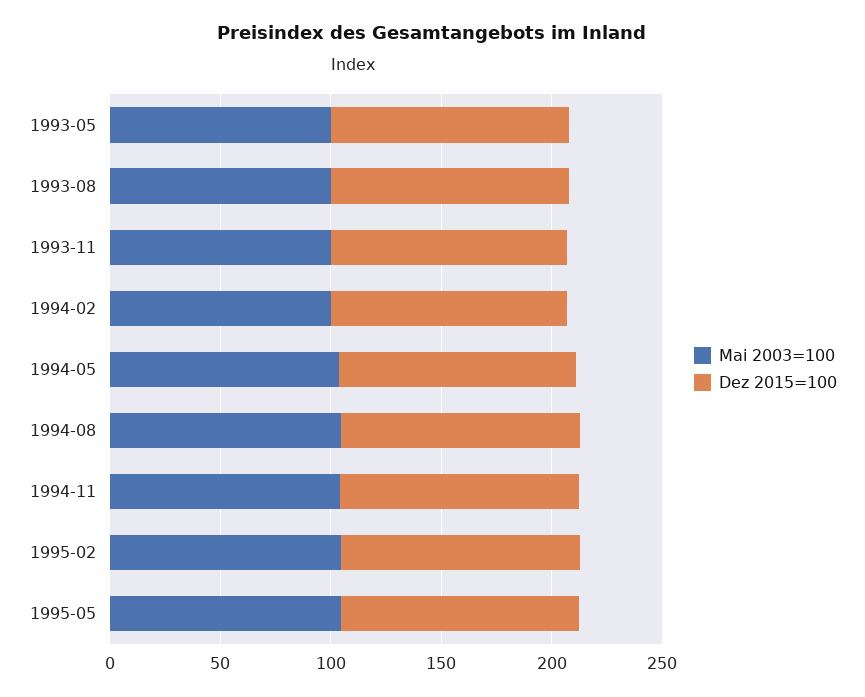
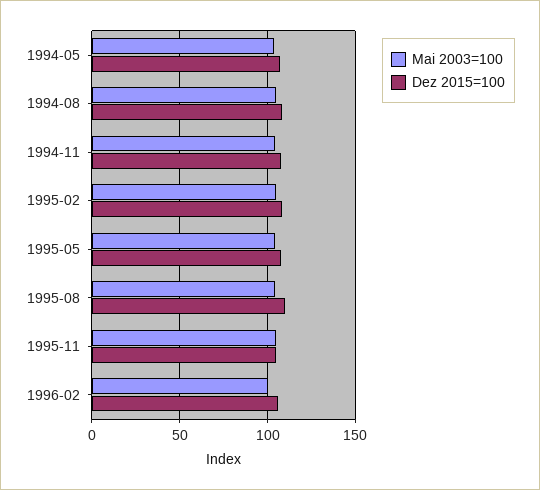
Mai 2003=100, 1993-05: 100 -> none
Dez 2015=100, 1993-05: 110 -> none
Mai 2003=100, 1993-08: 100 -> none
Dez 2015=100, 1993-08: 110 -> none
Mai 2003=100, 1993-11: 100 -> none
Dez 2015=100, 1993-11: 110 -> none
Mai 2003=100, 1994-02: 100 -> none
Dez 2015=100, 1994-02: 110 -> none
Mai 2003=100, 1995-08: none -> 105
Dez 2015=100, 1995-08: none -> 110
Mai 2003=100, 1995-11: none -> 105
Dez 2015=100, 1995-11: none -> 105
Mai 2003=100, 1996-02: none -> 100
Dez 2015=100, 1996-02: none -> 105

